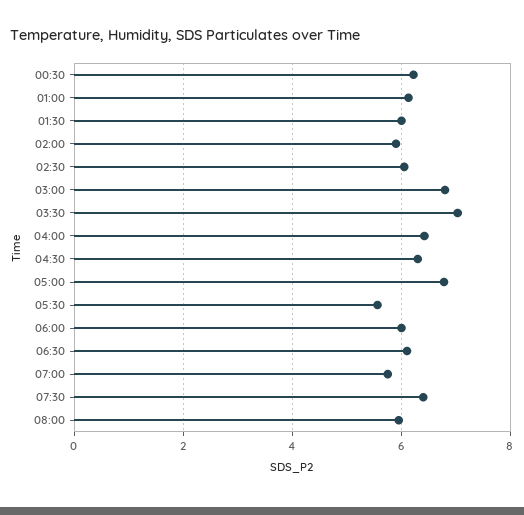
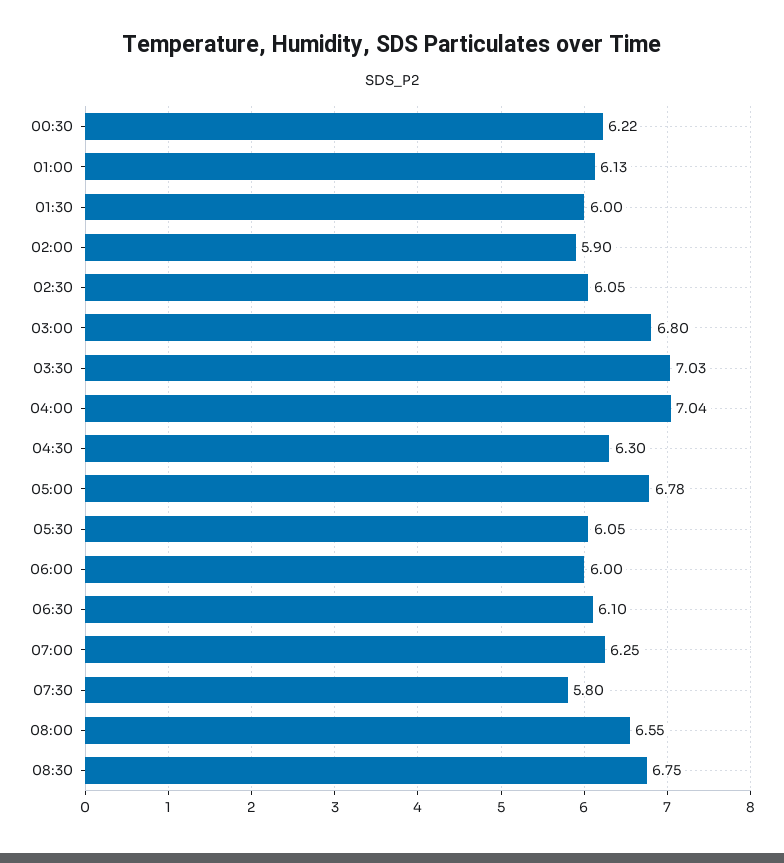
04:00: 6.4 -> 7.04
05:30: 5.6 -> 6.05
07:00: 5.8 -> 6.25
07:30: 6.4 -> 5.8
08:00: 6 -> 6.55
08:30: none -> 6.75

